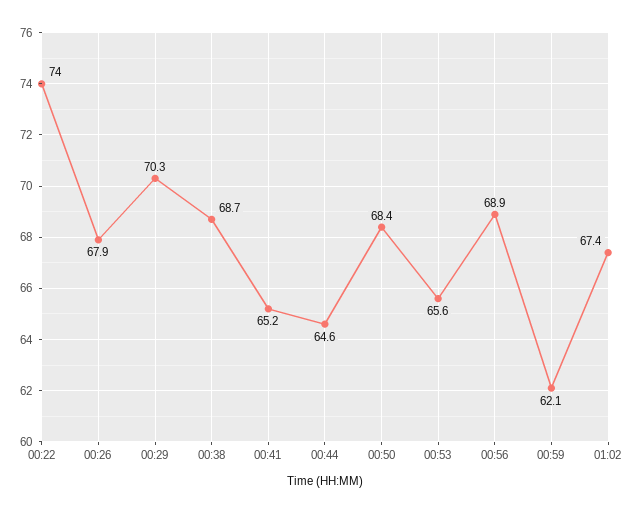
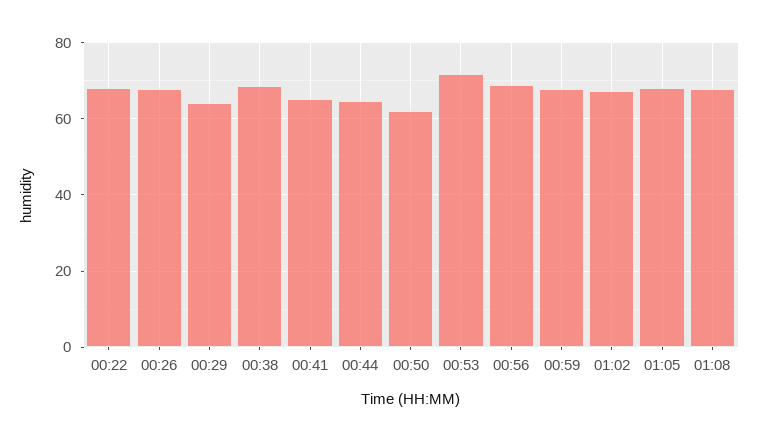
00:22: 74 -> 68
00:29: 70.3 -> 64
00:50: 68.4 -> 62
00:53: 65.6 -> 72
00:59: 62.1 -> 68
01:05: none -> 68
01:08: none -> 68

